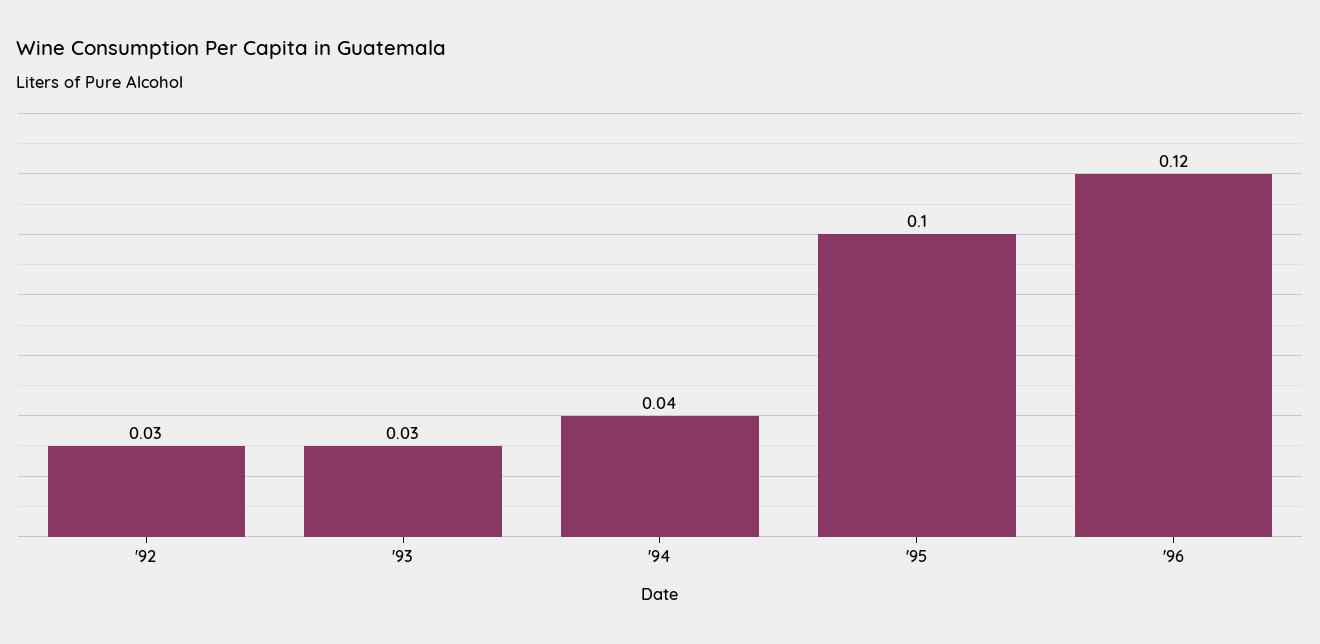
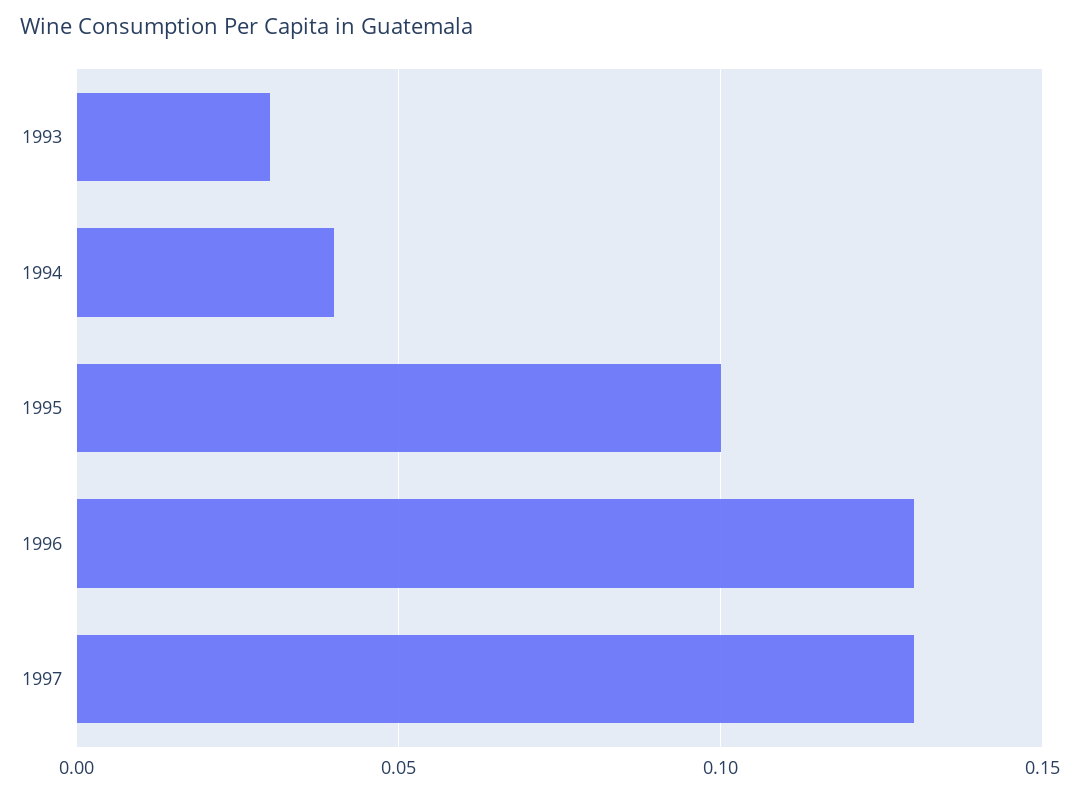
'92: 0.03 -> none
'96: 0.12 -> 0.13
1997: none -> 0.13

